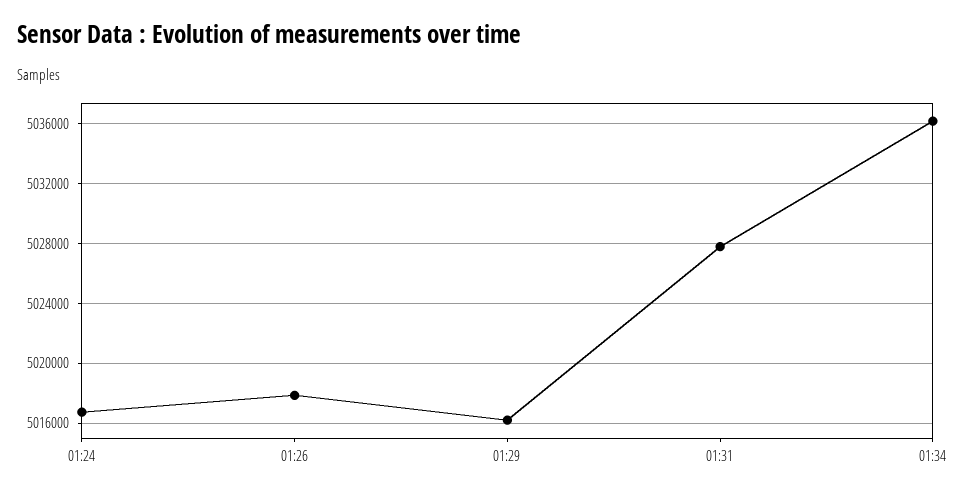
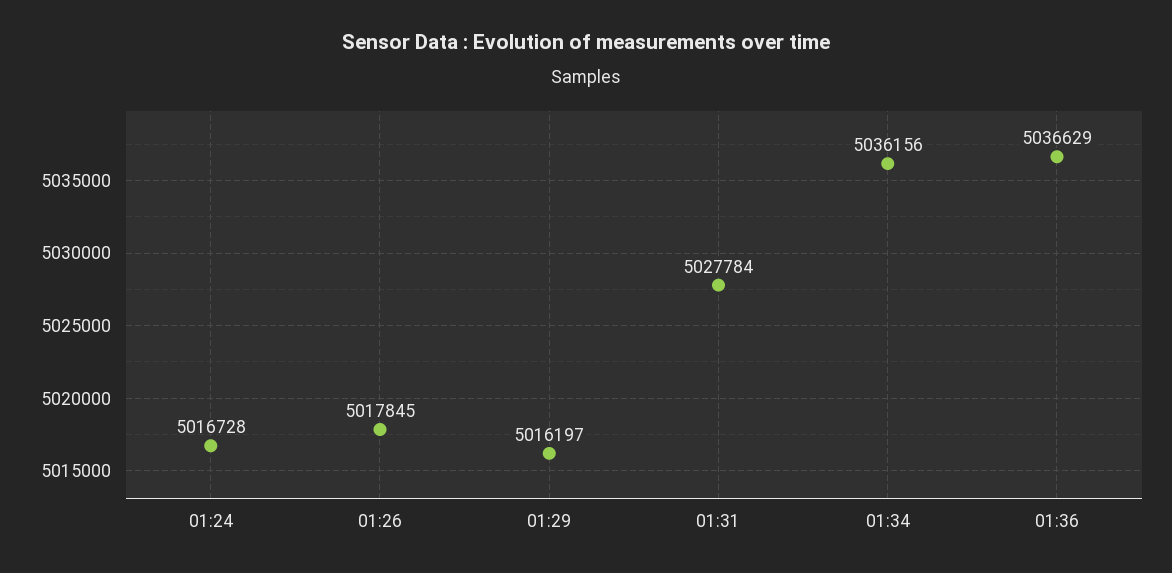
01:36: none -> 5036629

